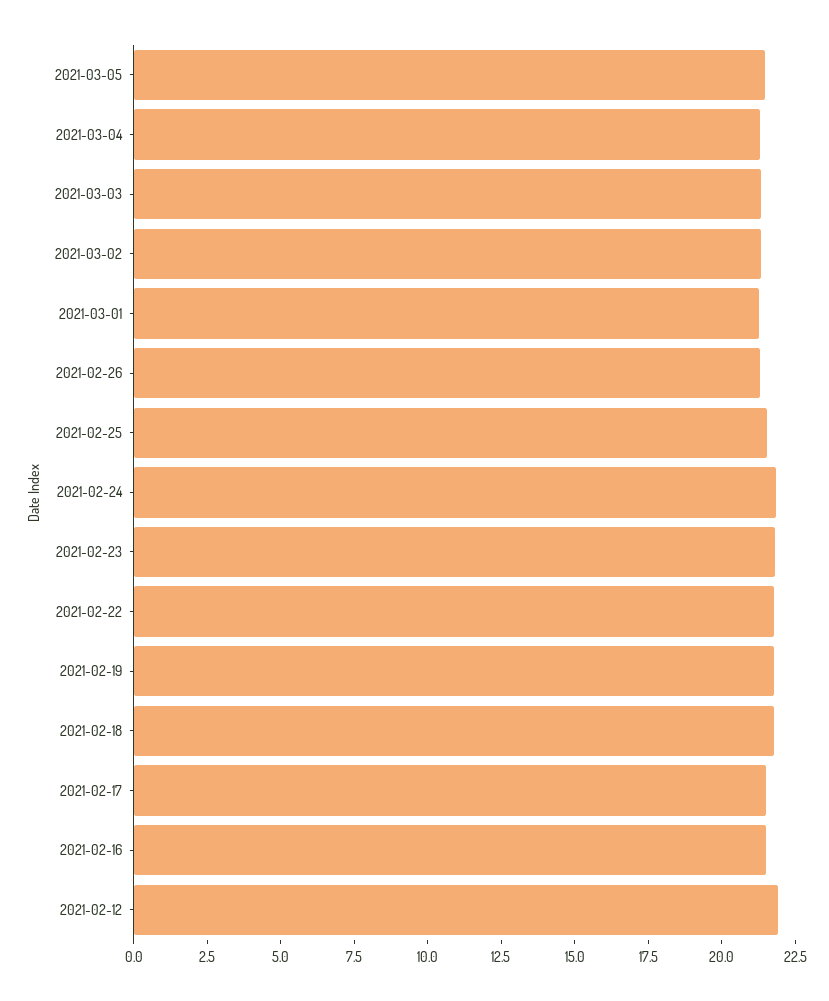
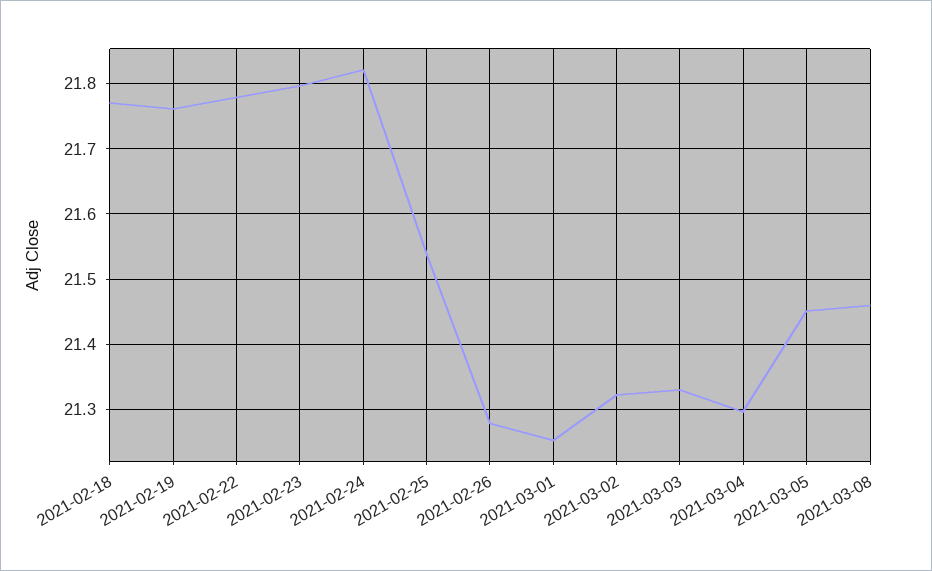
2021-02-17: 21.5 -> none
2021-02-16: 21.5 -> none
2021-02-12: 22 -> none
2021-03-08: none -> 21.46

